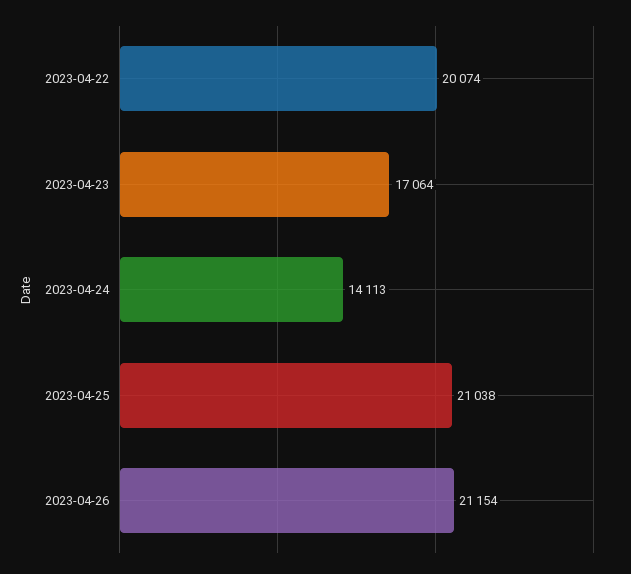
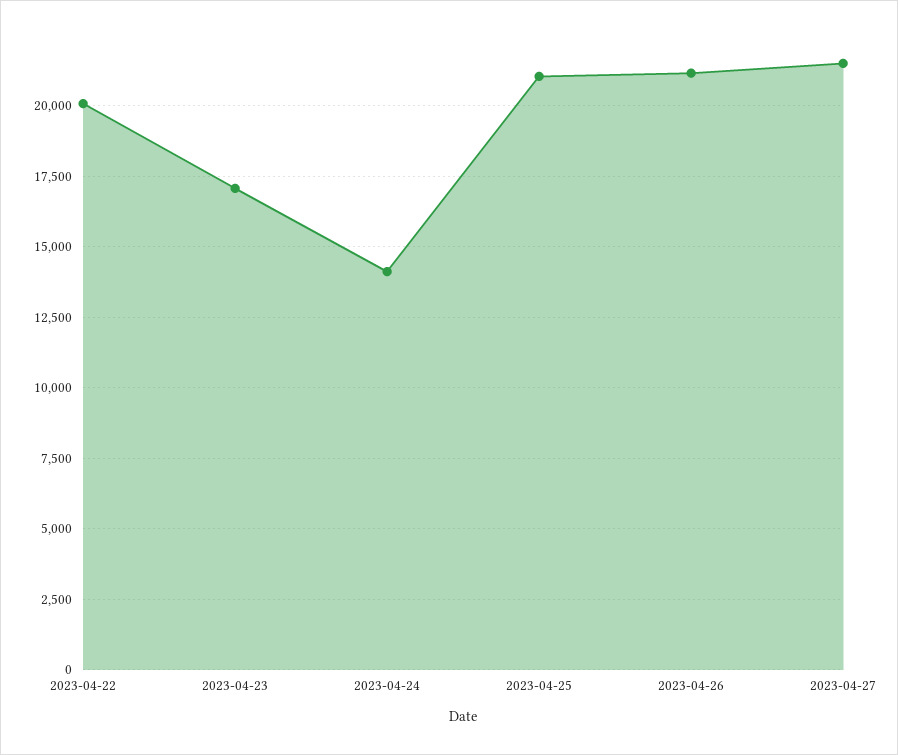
2023-04-27: none -> 21500

